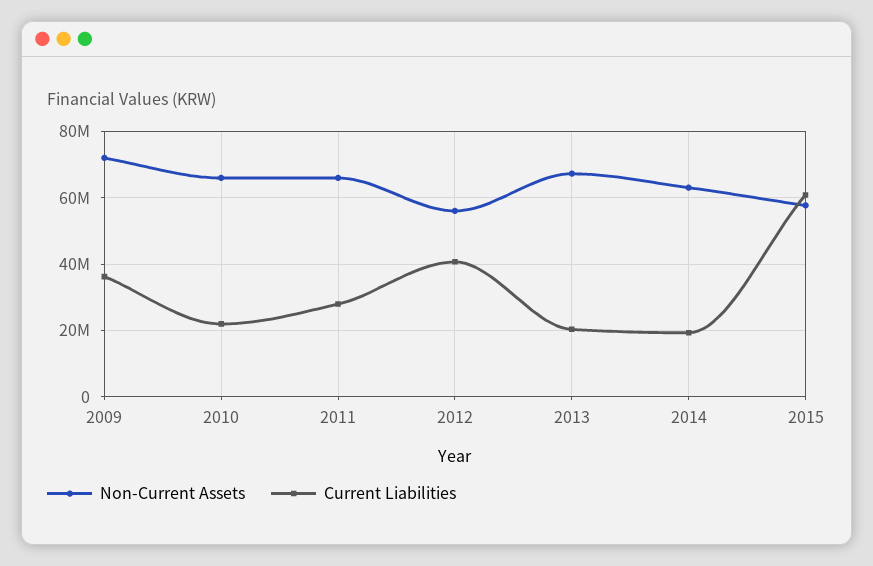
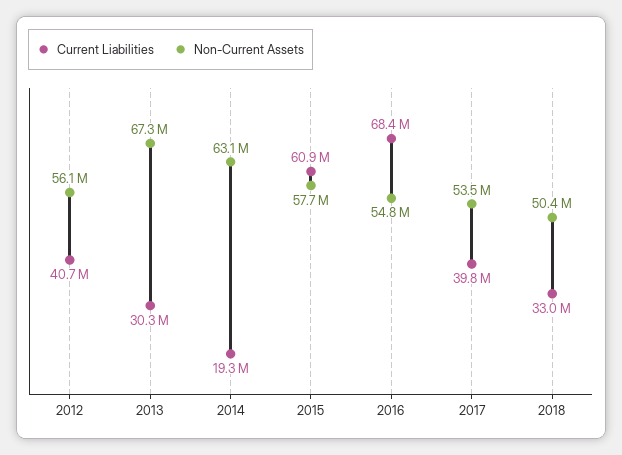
Non-Current Assets, 2009: 72000000 -> none
Current Liabilities, 2009: 36000000 -> none
Non-Current Assets, 2010: 66000000 -> none
Current Liabilities, 2010: 22000000 -> none
Non-Current Assets, 2011: 66000000 -> none
Current Liabilities, 2011: 28000000 -> none
Current Liabilities, 2013: 20000000 -> 30300000
Current Liabilities, 2016: none -> 68400000
Non-Current Assets, 2016: none -> 54800000
Current Liabilities, 2017: none -> 39800000
Non-Current Assets, 2017: none -> 53500000
Current Liabilities, 2018: none -> 33000000
Non-Current Assets, 2018: none -> 50400000

